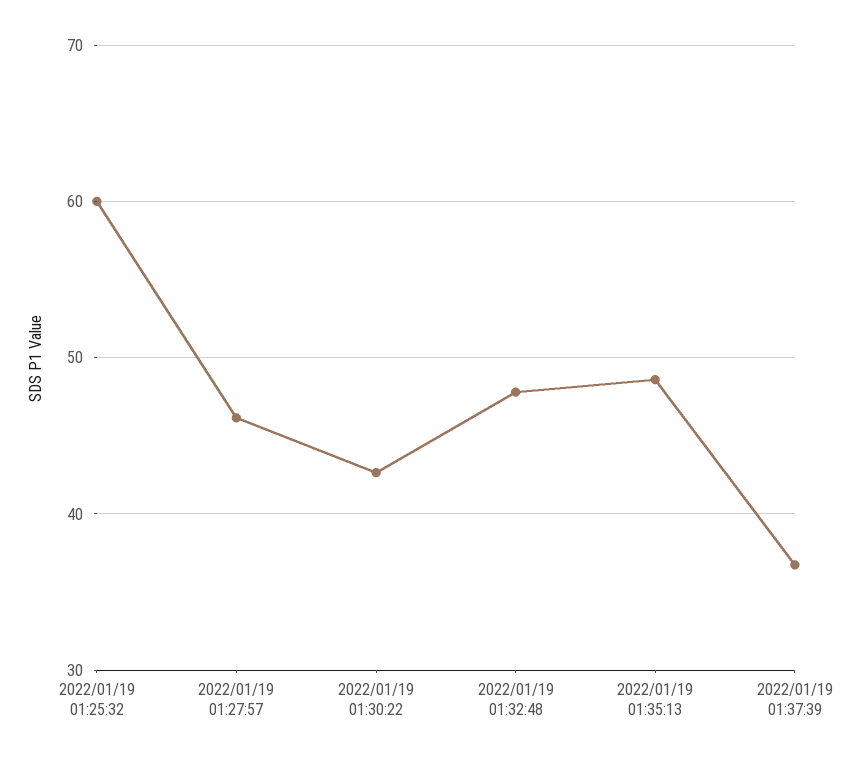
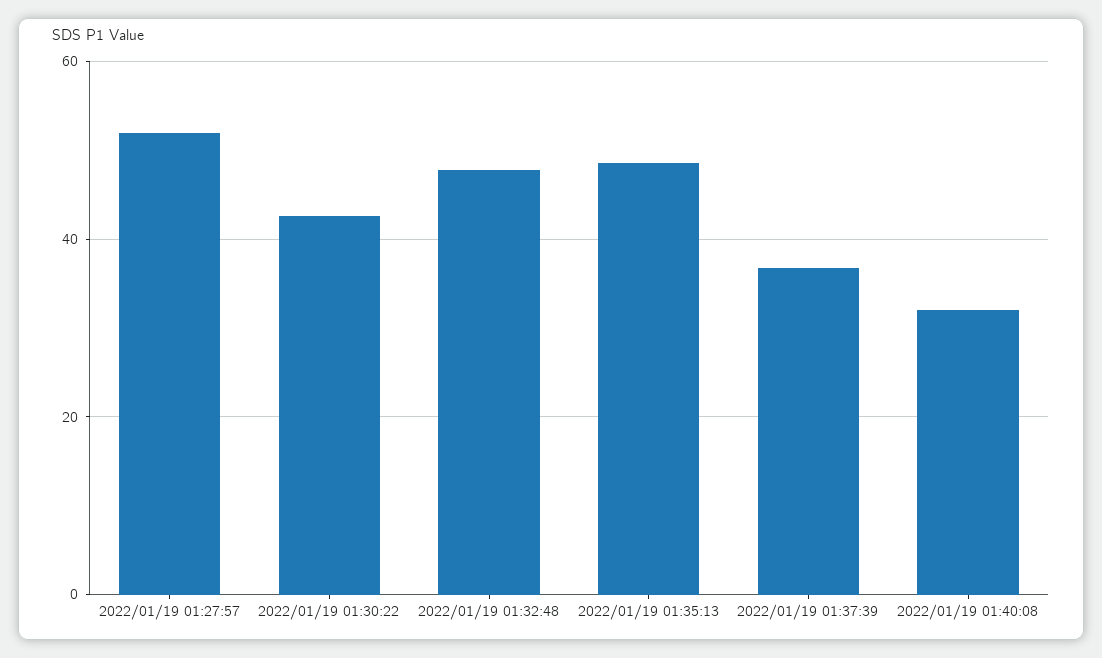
2022/01/19 01:25:32: 60 -> none
2022/01/19 01:27:57: 46 -> 52
2022/01/19 01:40:08: none -> 32

